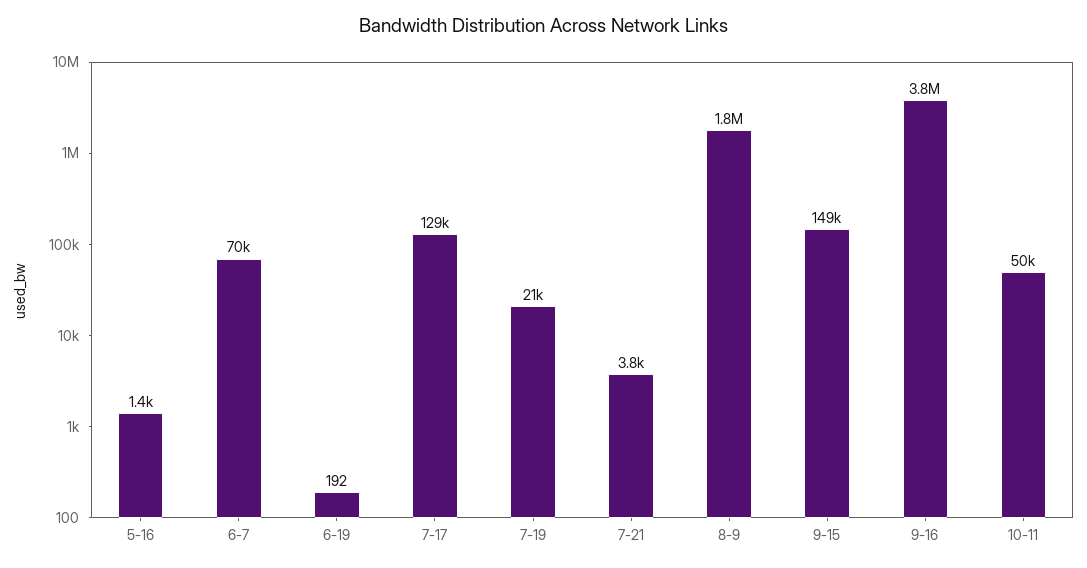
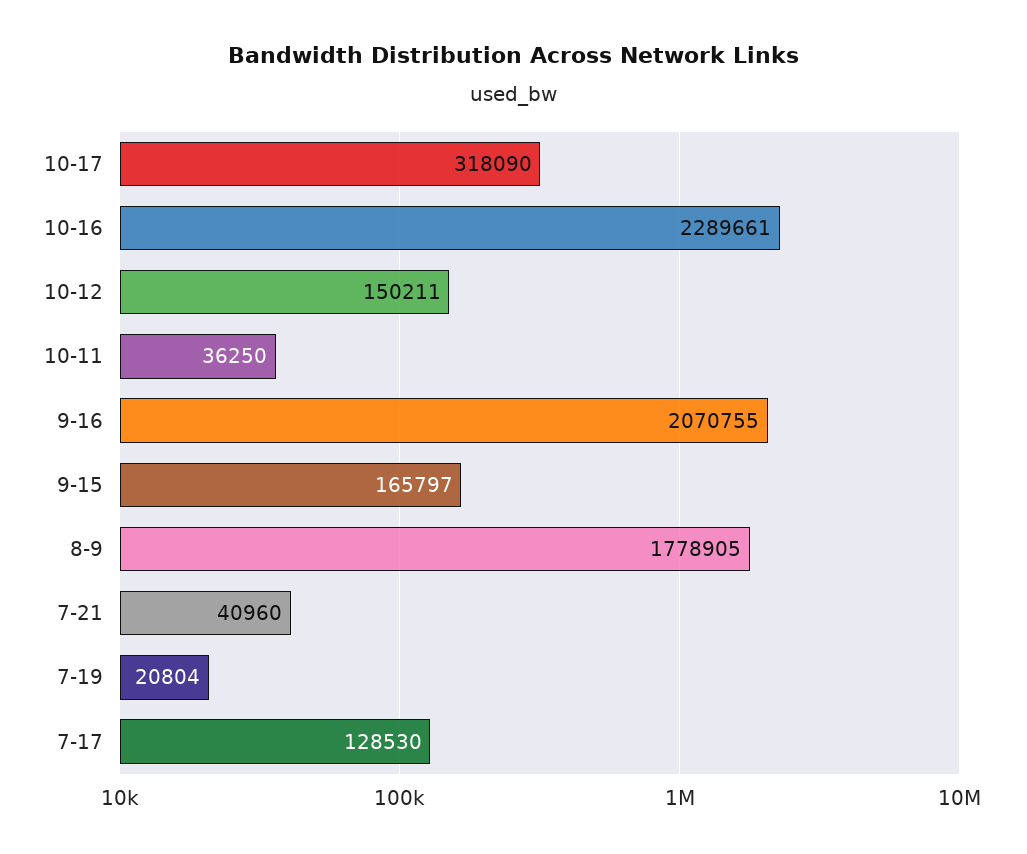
5-16: 1400 -> none
6-7: 70000 -> none
6-19: 192 -> none
7-21: 3800 -> 40960
9-15: 149000 -> 165797
9-16: 3800000 -> 2070755
10-11: 50000 -> 36250
10-17: none -> 318090
10-16: none -> 2289661
10-12: none -> 150211

